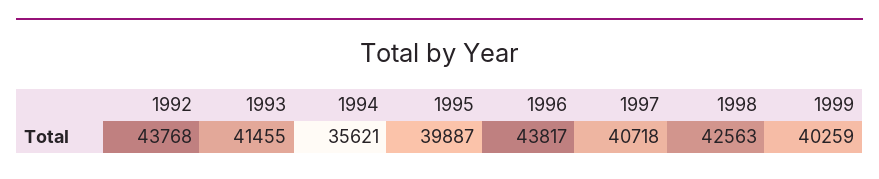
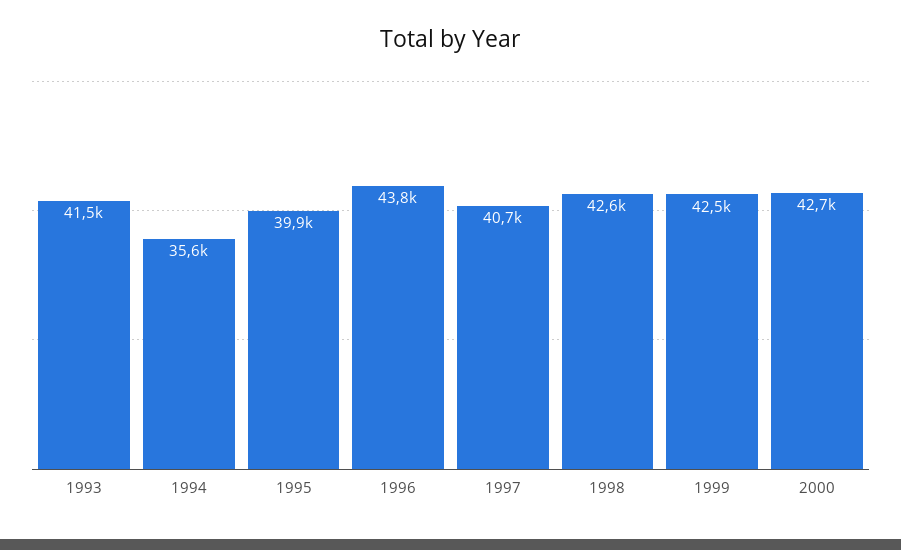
1992: 43768 -> none
1999: 40259 -> 42500
2000: none -> 42700

